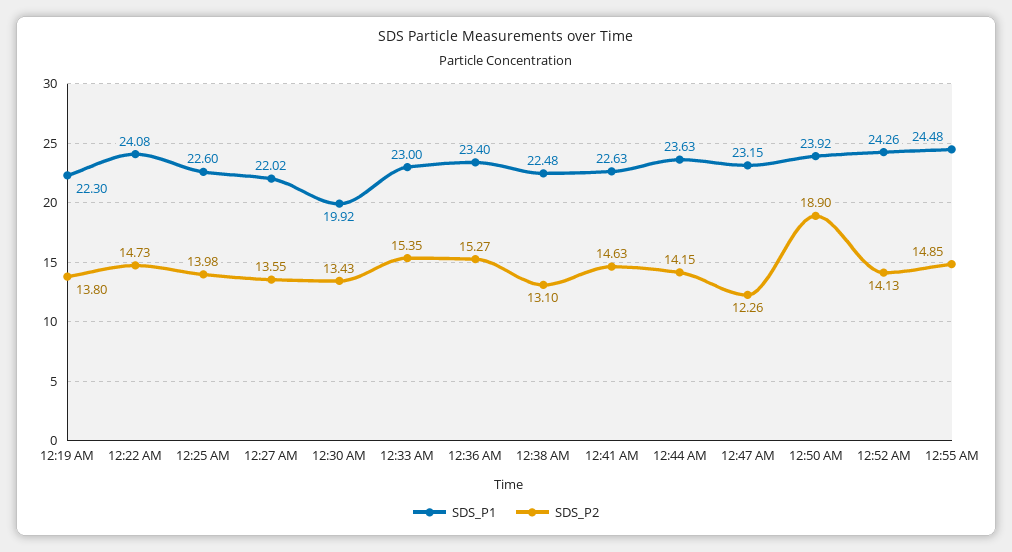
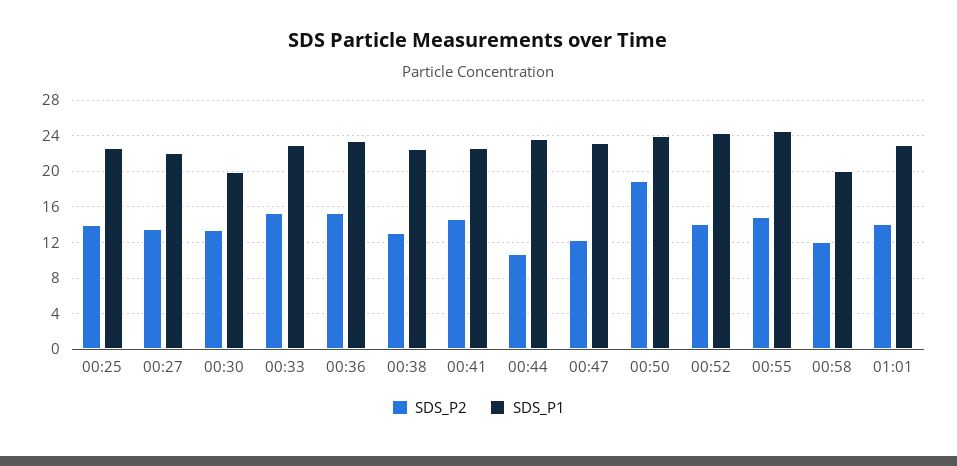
SDS_P1, 12:19 AM: 22.3 -> none
SDS_P2, 12:19 AM: 13.8 -> none
SDS_P1, 12:22 AM: 24.08 -> none
SDS_P2, 12:22 AM: 14.73 -> none
SDS_P2, 12:44 AM: 14.15 -> 11
SDS_P2, 00:58: none -> 12
SDS_P1, 00:58: none -> 20
SDS_P2, 01:01: none -> 14
SDS_P1, 01:01: none -> 23

